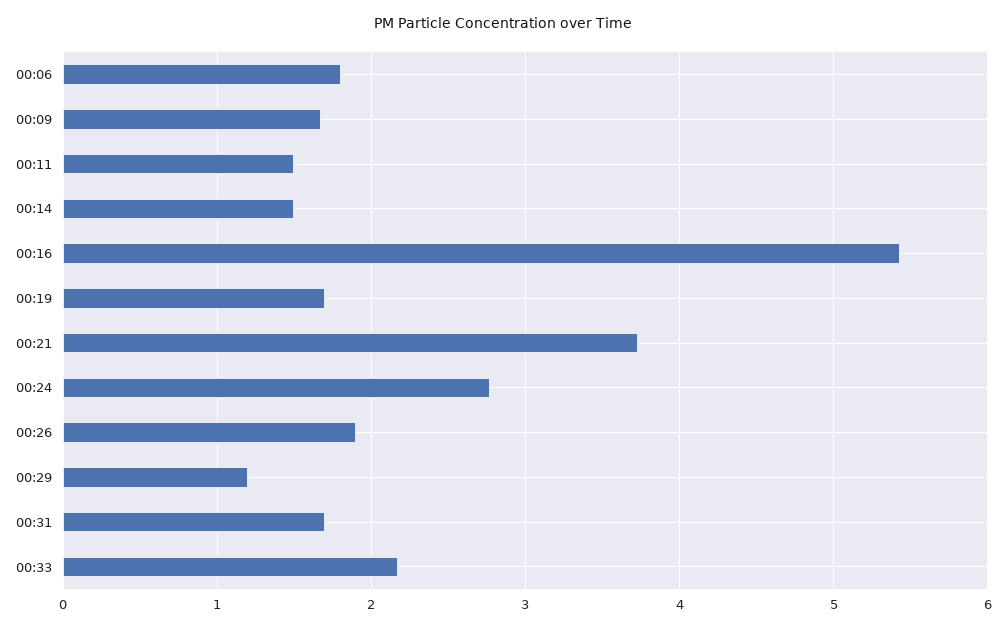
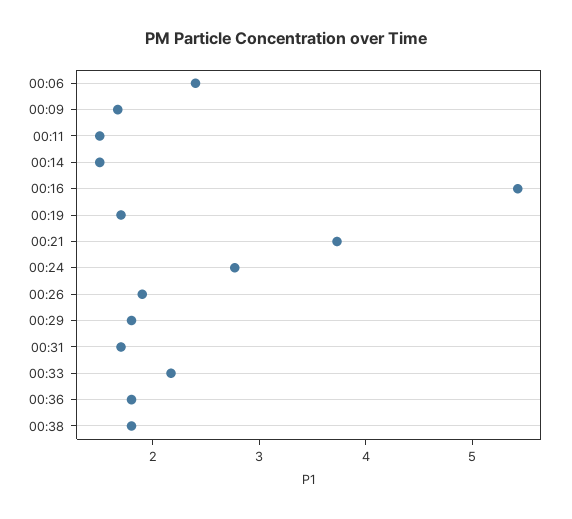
00:06: 1.8 -> 2.4
00:29: 1.2 -> 1.8
00:36: none -> 1.8
00:38: none -> 1.8

